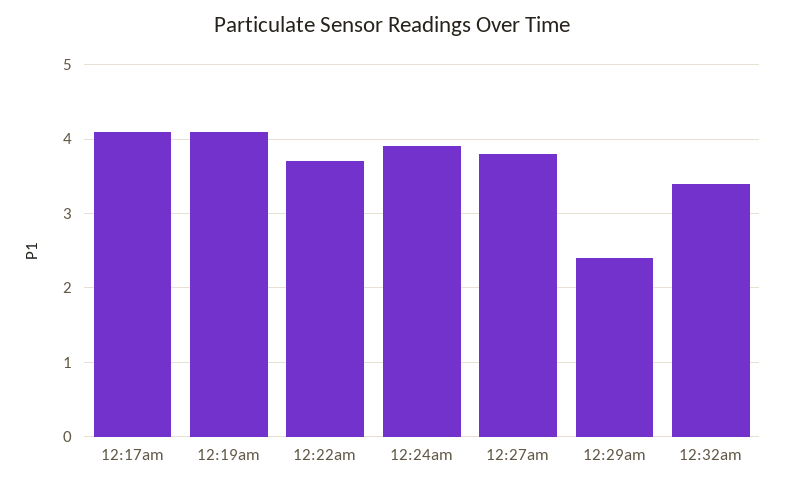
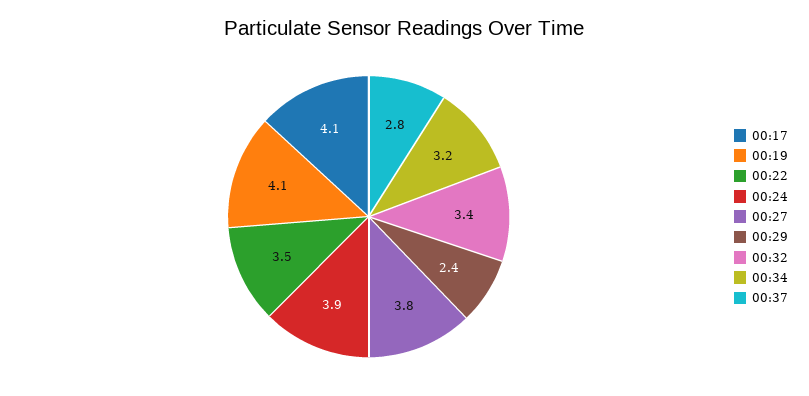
12:22am: 3.7 -> 3.5
00:34: none -> 3.2
00:37: none -> 2.8

